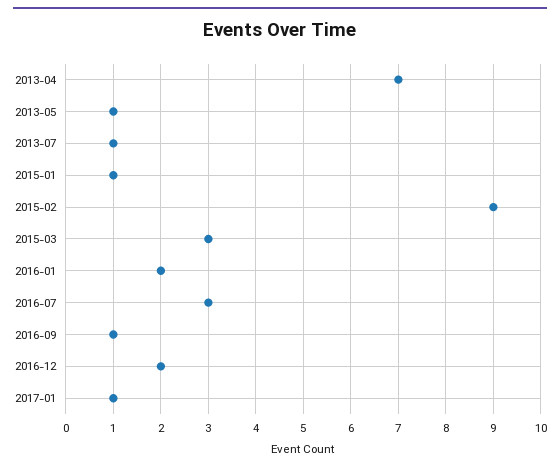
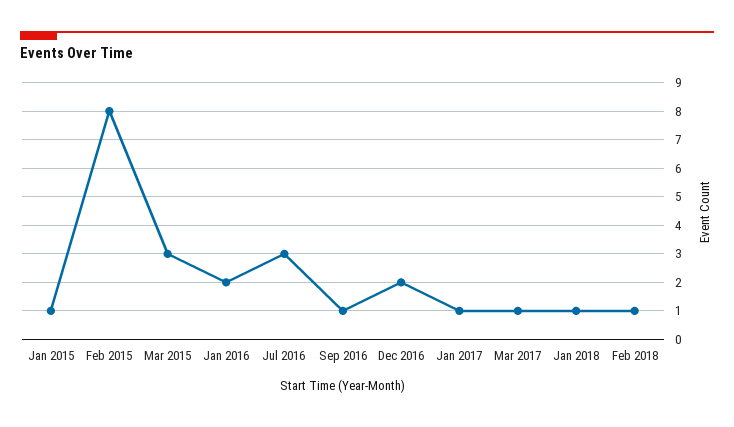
2013-04: 7 -> none
2013-05: 1 -> none
2013-07: 1 -> none
2015-02: 9 -> 8
Mar 2017: none -> 1
Jan 2018: none -> 1
Feb 2018: none -> 1

